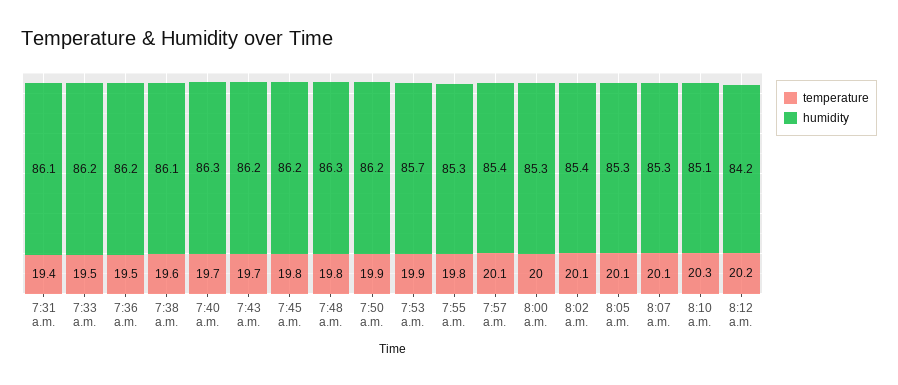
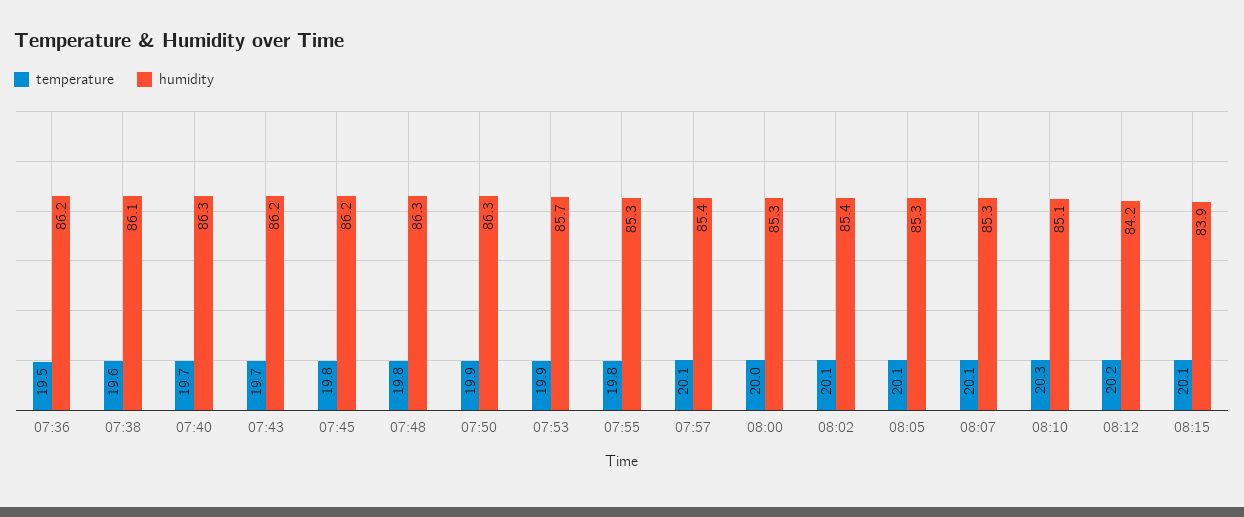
temperature, 7:31 a.m.: 19.4 -> none
humidity, 7:31 a.m.: 86.1 -> none
temperature, 7:33 a.m.: 19.5 -> none
humidity, 7:33 a.m.: 86.2 -> none
humidity, 7:50 a.m.: 86.2 -> 86.3
temperature, 08:15: none -> 20.1
humidity, 08:15: none -> 83.9

